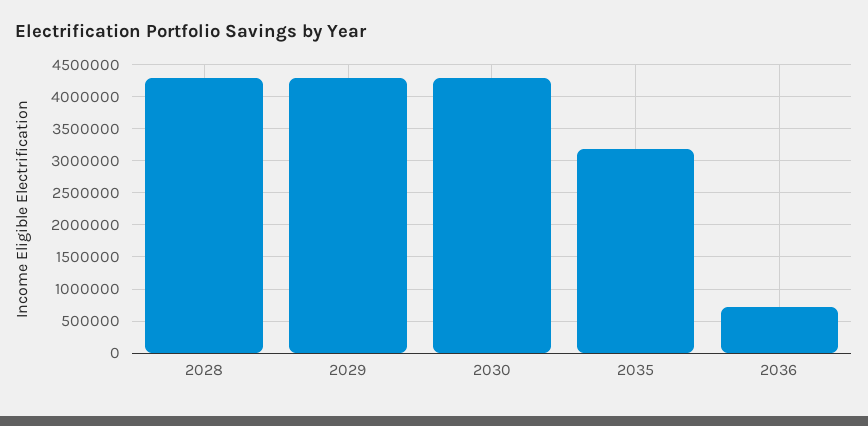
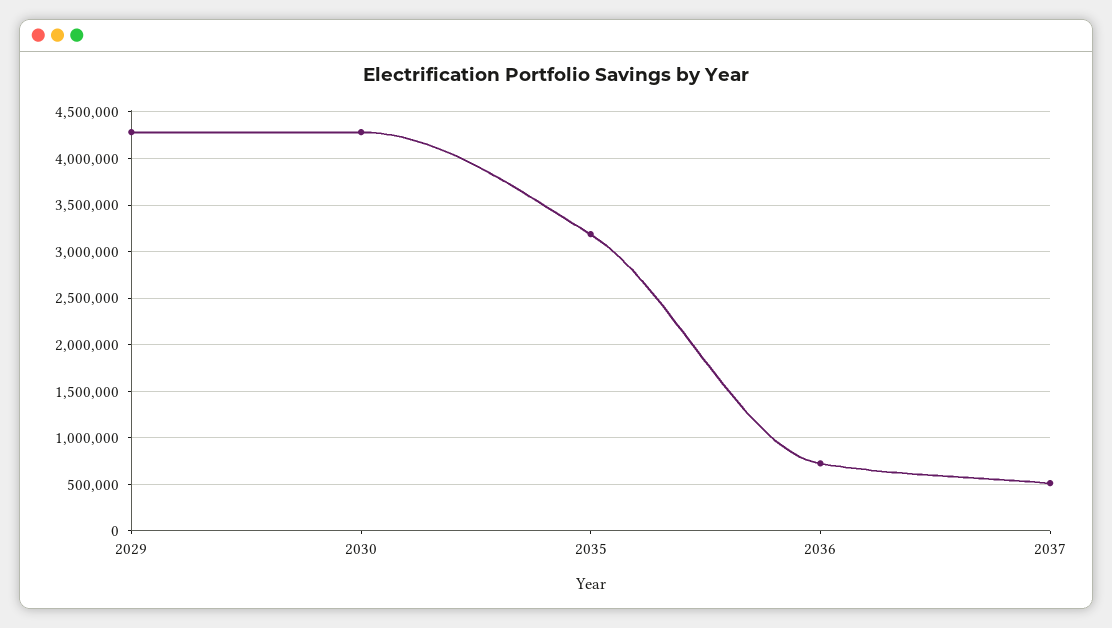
2028: 4300000 -> none
2037: none -> 500000

